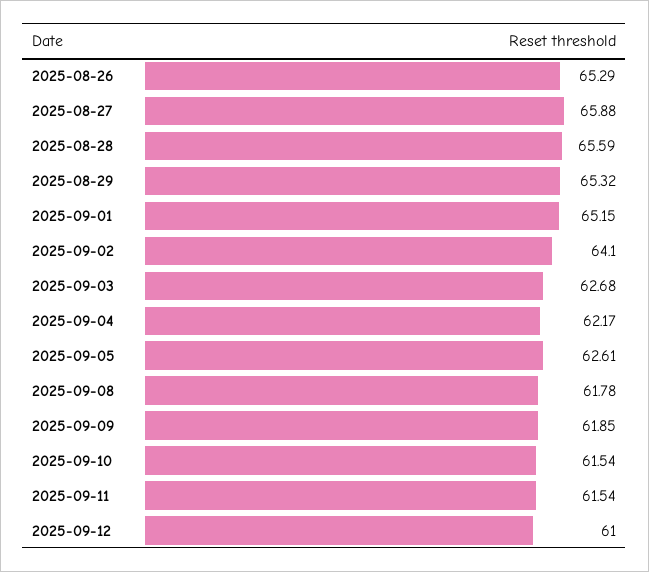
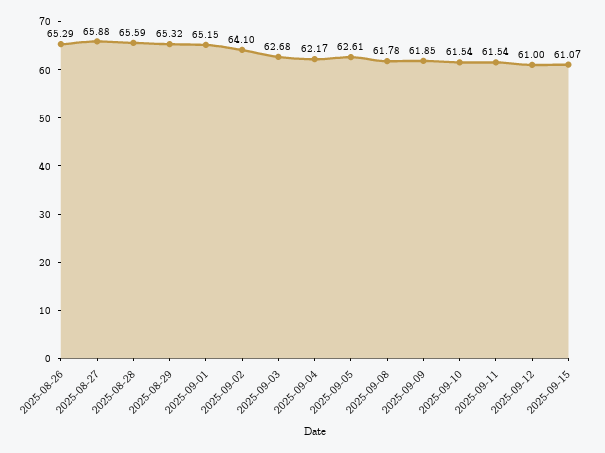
2025-09-15: none -> 61.07

